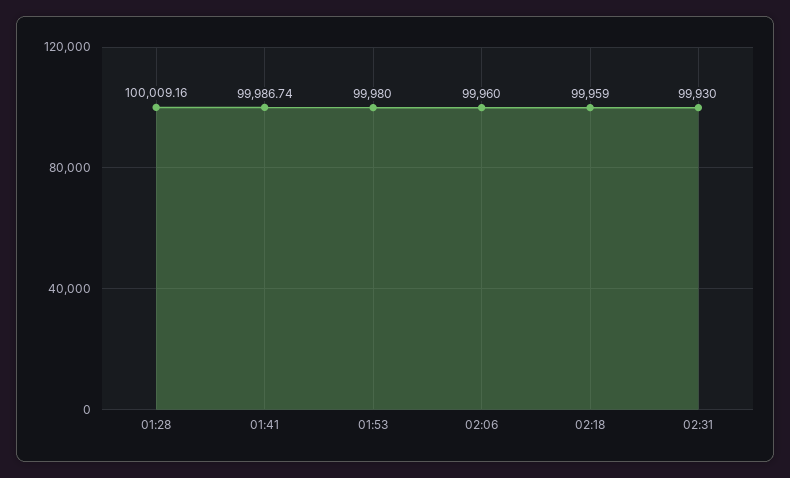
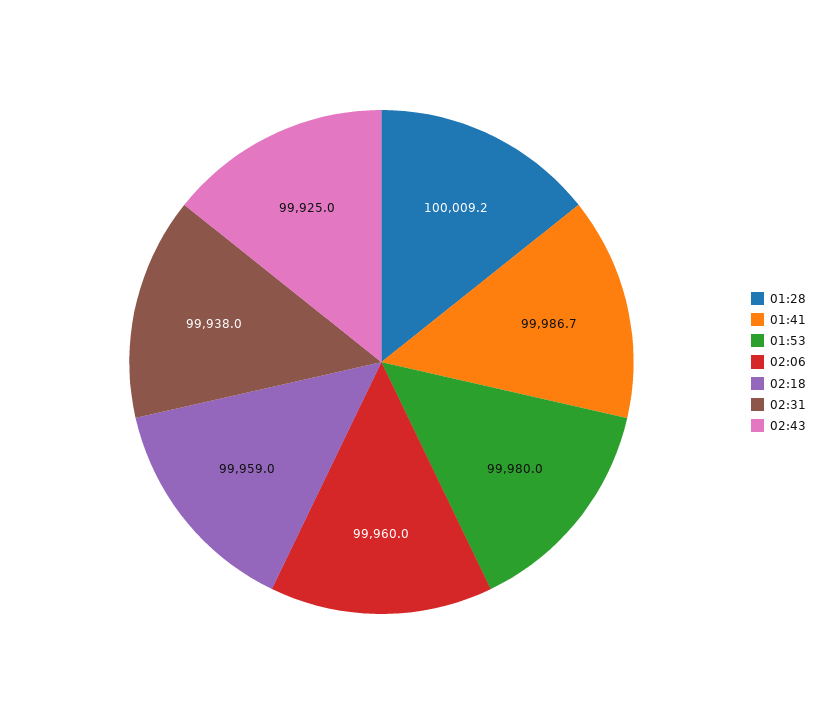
02:31: 99930 -> 99938
02:43: none -> 99925

